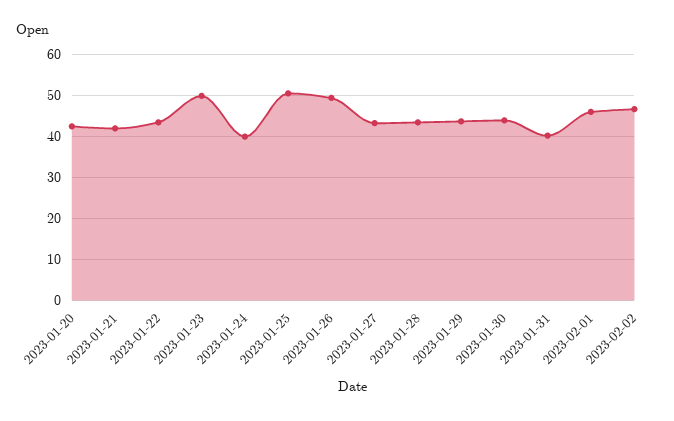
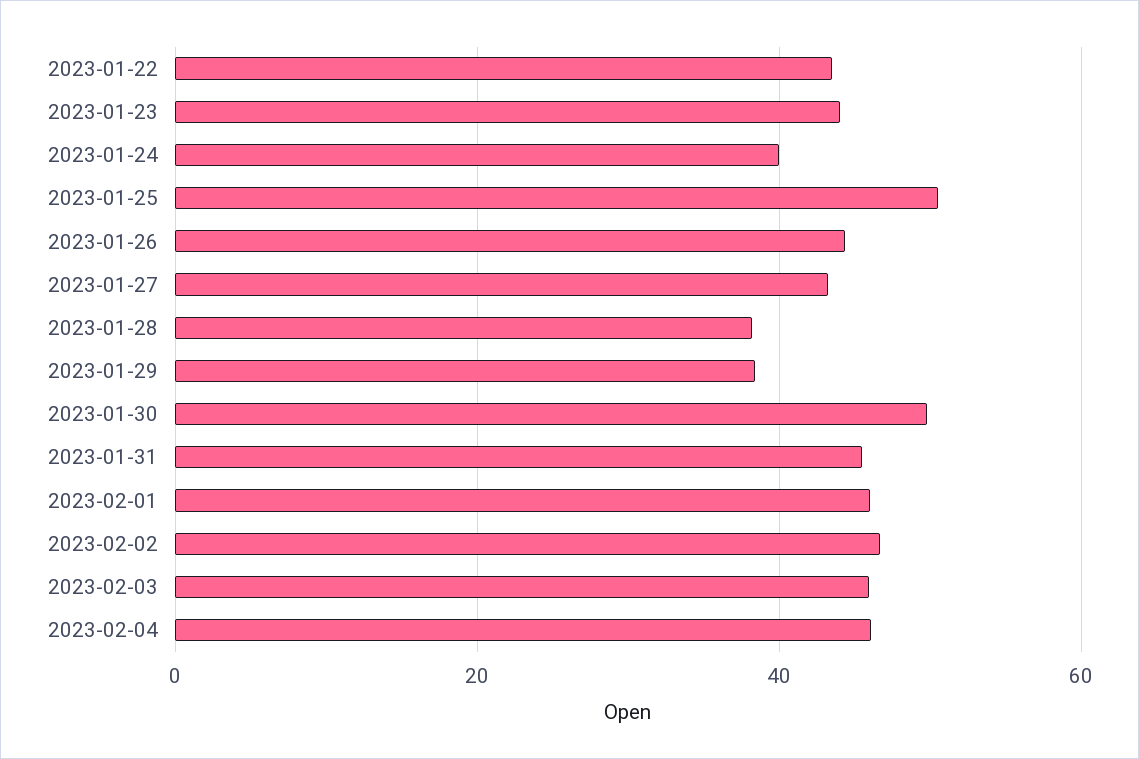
2023-01-20: 42 -> none
2023-01-21: 42 -> none
2023-01-23: 50 -> 44
2023-01-26: 50 -> 44
2023-01-28: 44 -> 38
2023-01-29: 44 -> 38
2023-01-30: 44 -> 50
2023-01-31: 40 -> 46
2023-02-03: none -> 46
2023-02-04: none -> 46

